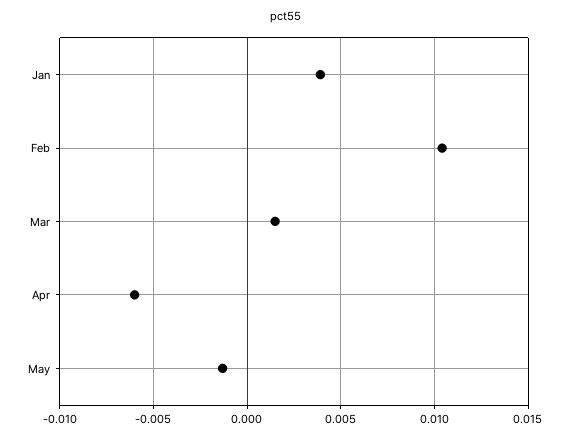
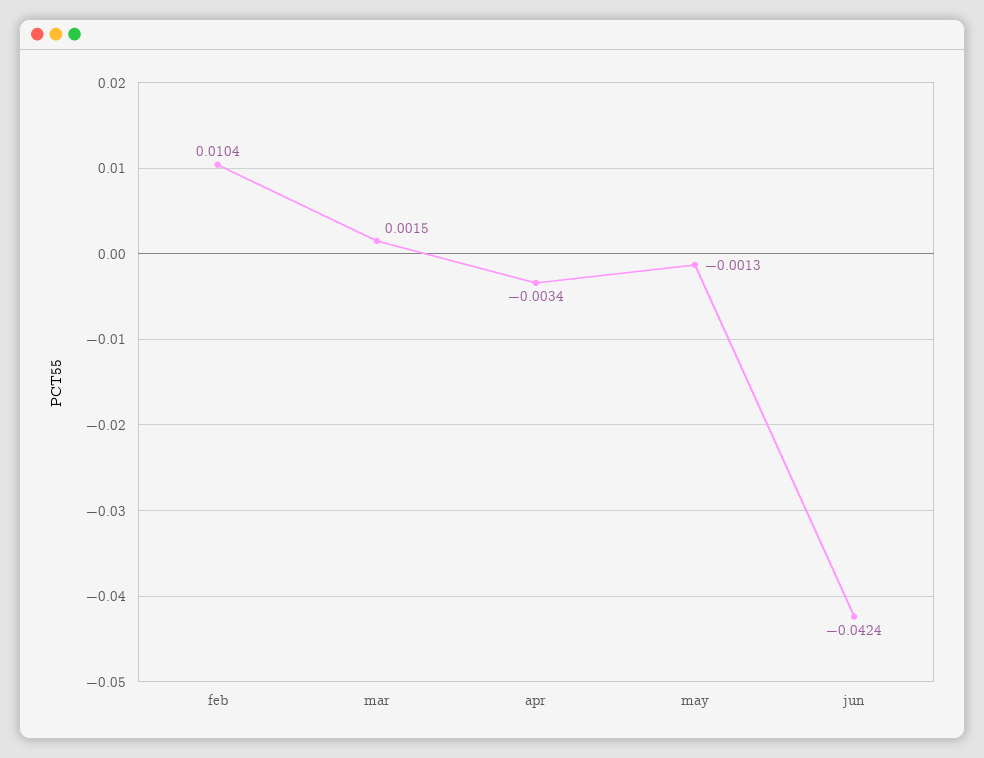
Jan: 0.004 -> none
Apr: -0.006 -> -0.0034
jun: none -> -0.0424

